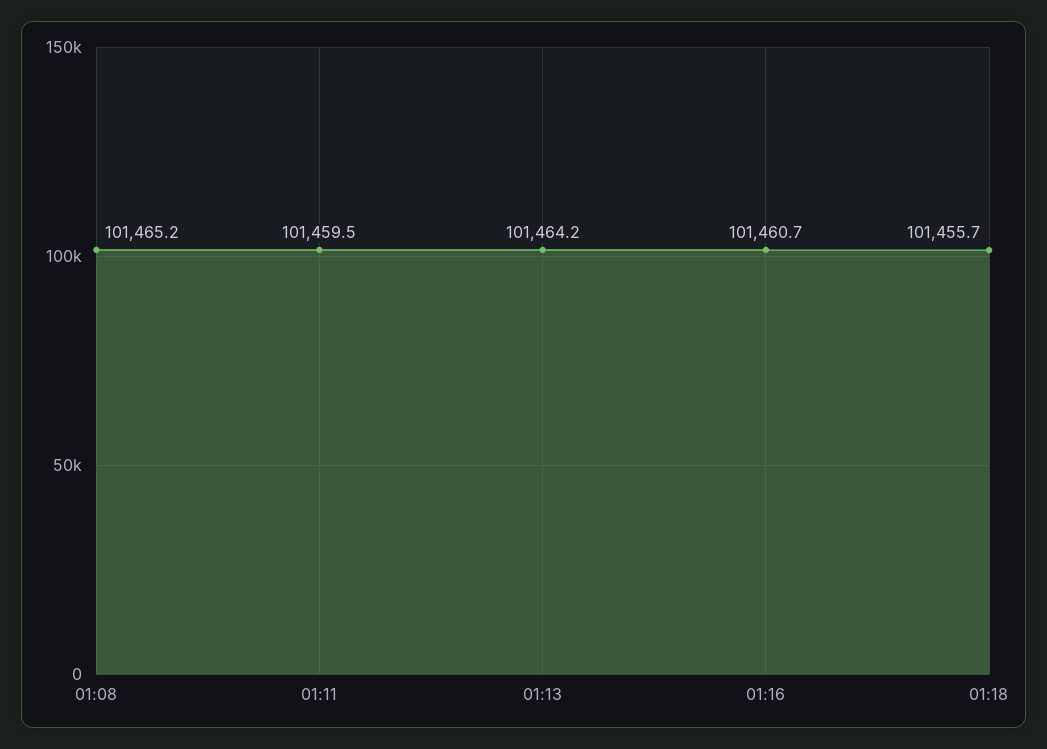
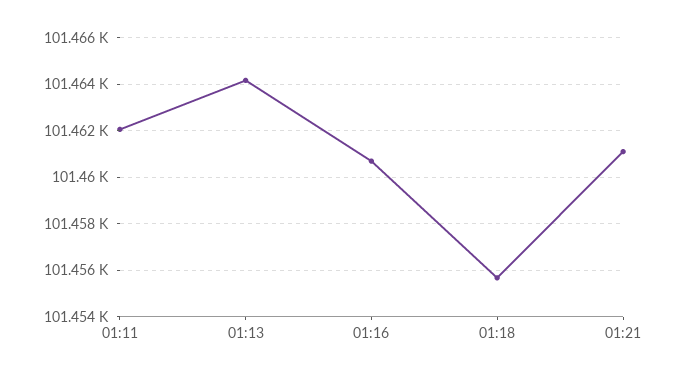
01:08: 101465.2 -> none
01:11: 101459.5 -> 101462
01:21: none -> 101461

